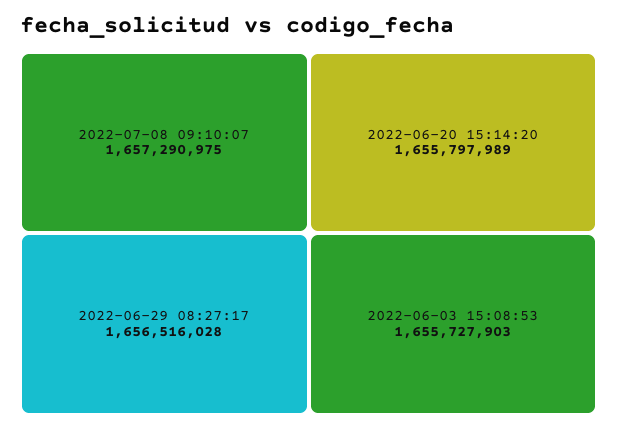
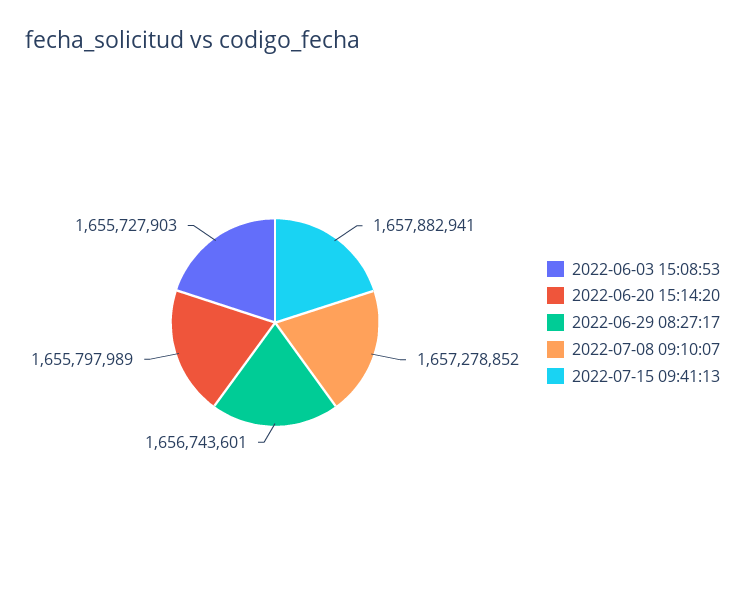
2022-07-08 09:10:07: 1657290975 -> 1657278852
2022-06-29 08:27:17: 1656516028 -> 1656743601
2022-07-15 09:41:13: none -> 1657882941

